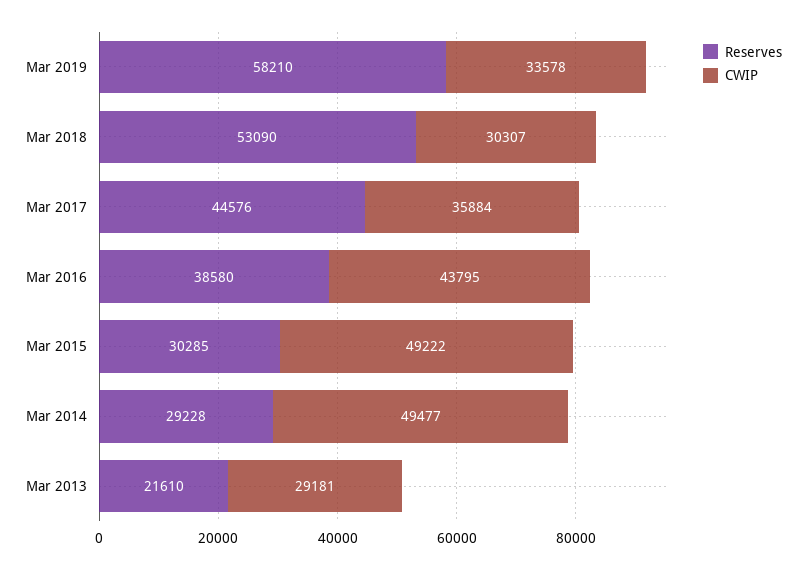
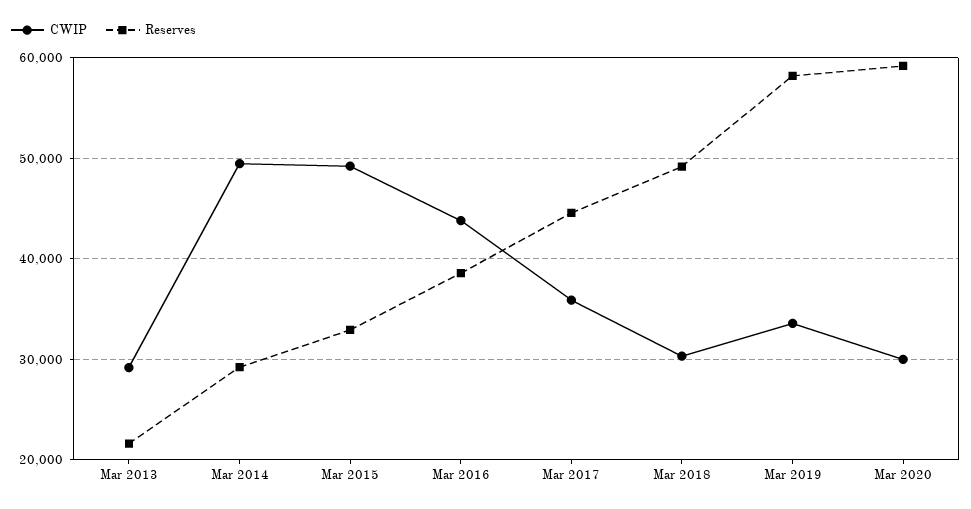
Reserves, Mar 2018: 53090 -> 49000
Reserves, Mar 2015: 30285 -> 33000
CWIP, Mar 2020: none -> 30000
Reserves, Mar 2020: none -> 59000

